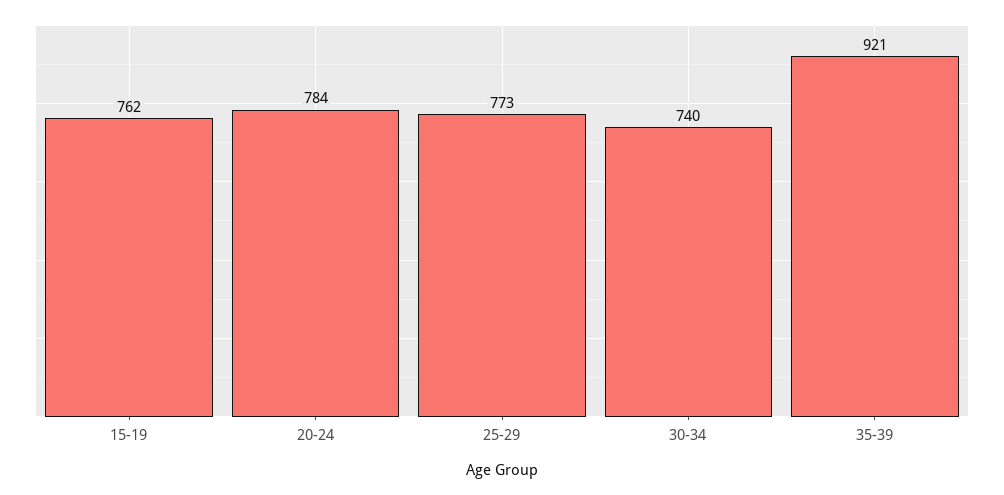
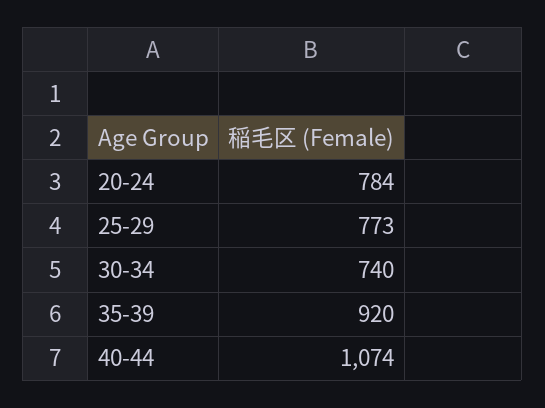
15-19: 762 -> none
35-39: 921 -> 920
40-44: none -> 1074

